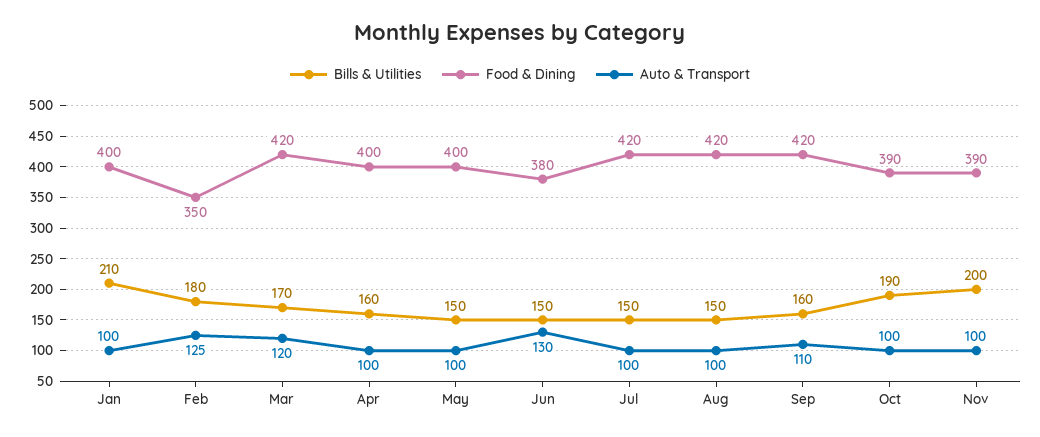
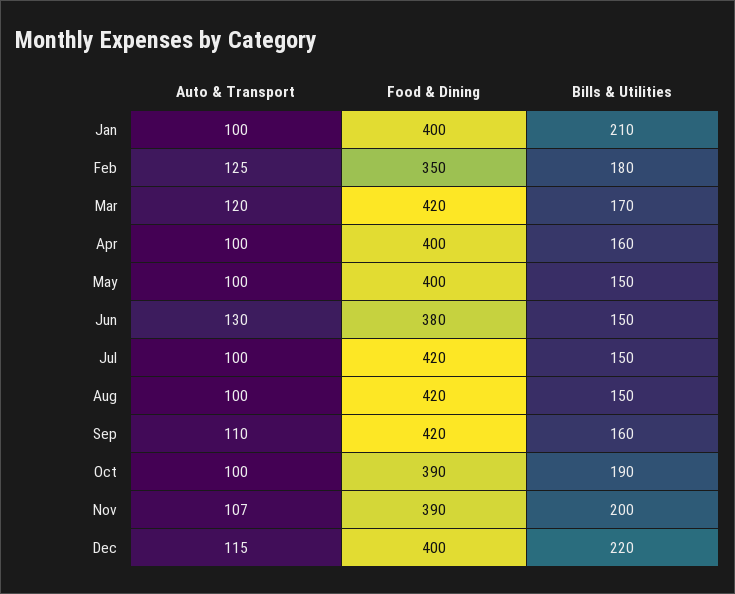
Auto & Transport, Nov: 100 -> 107
Auto & Transport, Dec: none -> 115
Food & Dining, Dec: none -> 400
Bills & Utilities, Dec: none -> 220

